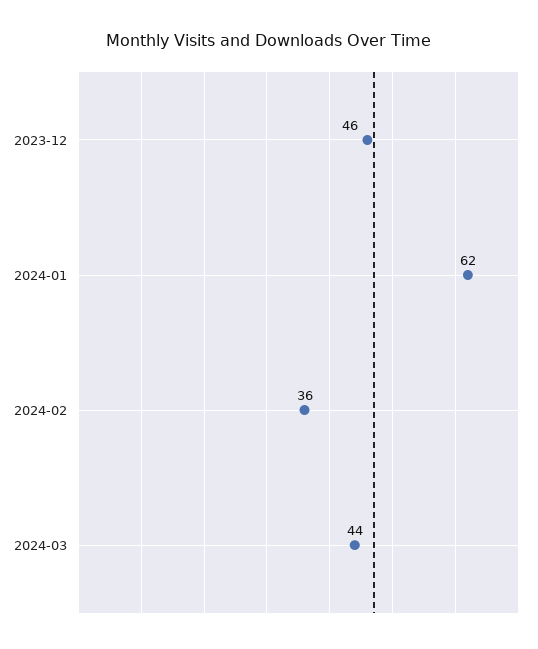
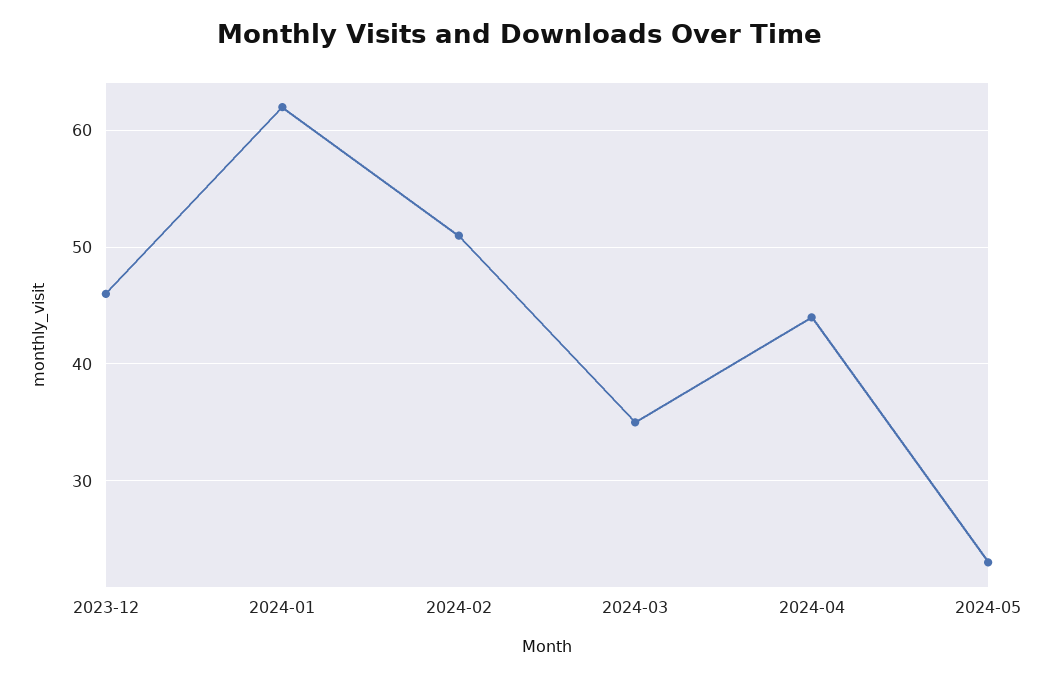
2024-02: 36 -> 51
2024-03: 44 -> 35
2024-04: none -> 44
2024-05: none -> 23

